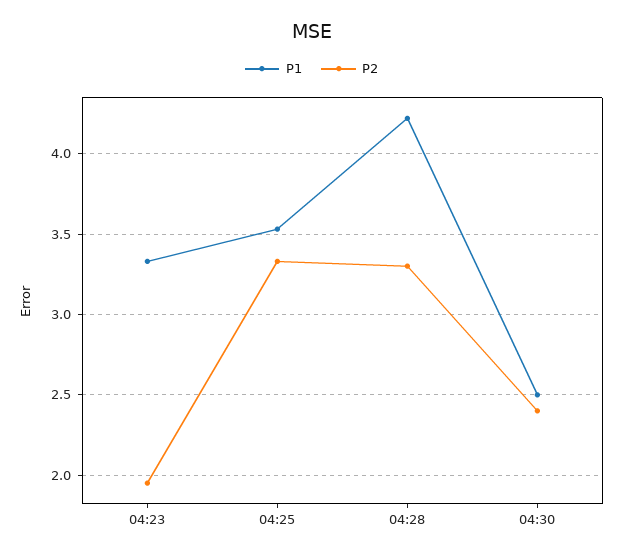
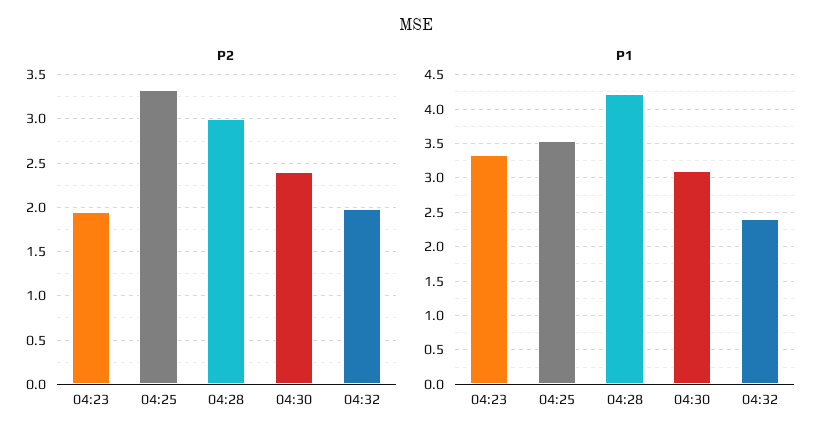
P2, 04:28: 3.3 -> 3
P1, 04:30: 2.5 -> 3.1
P2, 04:32: none -> 2
P1, 04:32: none -> 2.4

